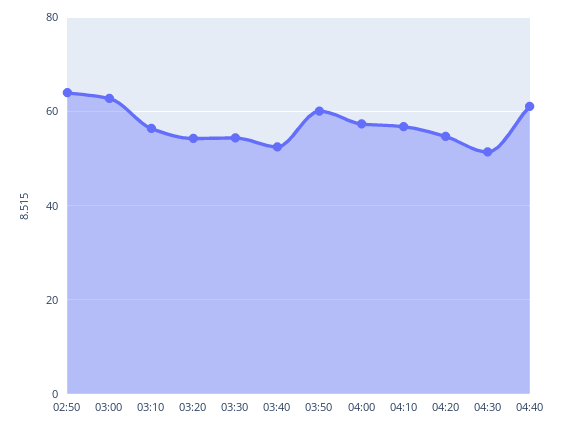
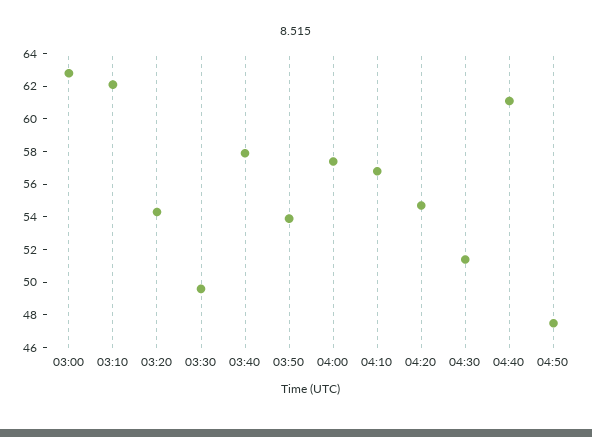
02:50: 64 -> none
03:10: 56 -> 62
03:30: 54 -> 49.5
03:40: 52 -> 58
03:50: 60 -> 54
04:50: none -> 47.5

